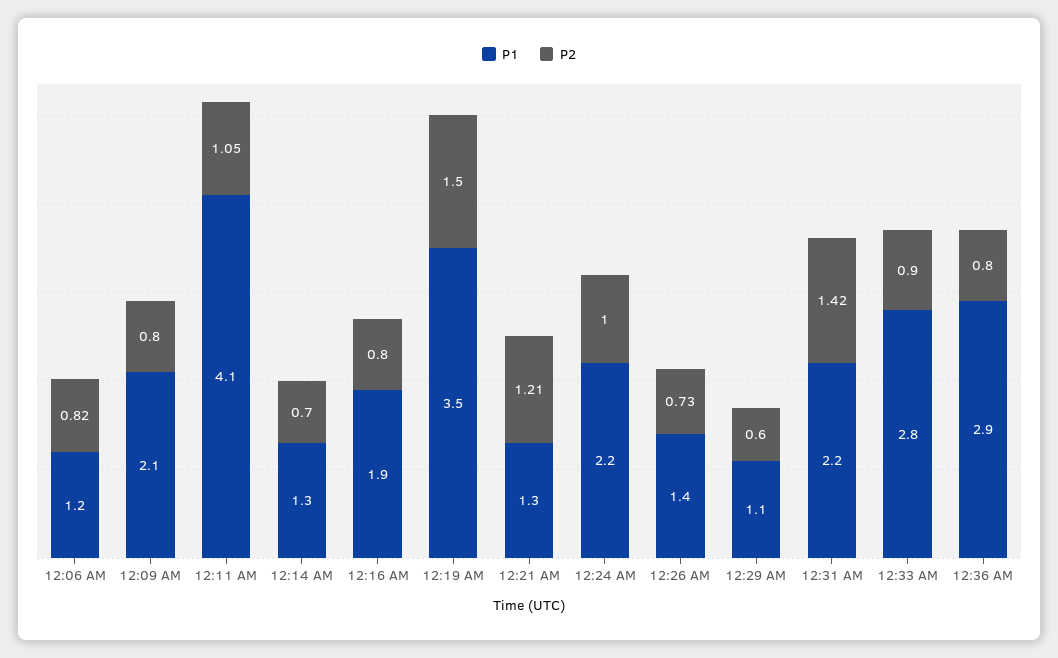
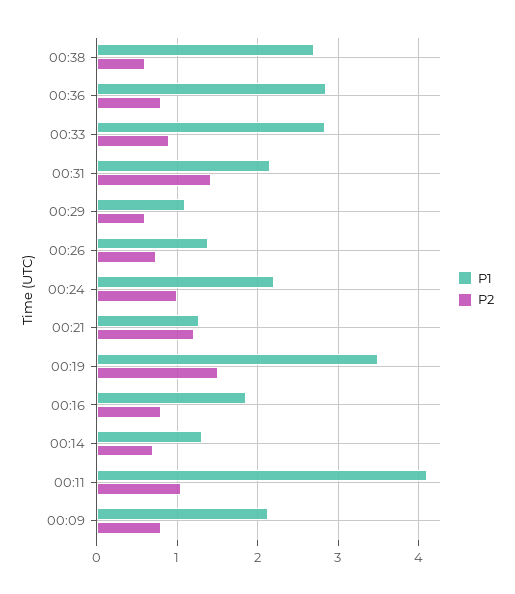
P1, 12:06 AM: 1.2 -> none
P2, 12:06 AM: 0.82 -> none
P1, 00:38: none -> 2.7
P2, 00:38: none -> 0.6

